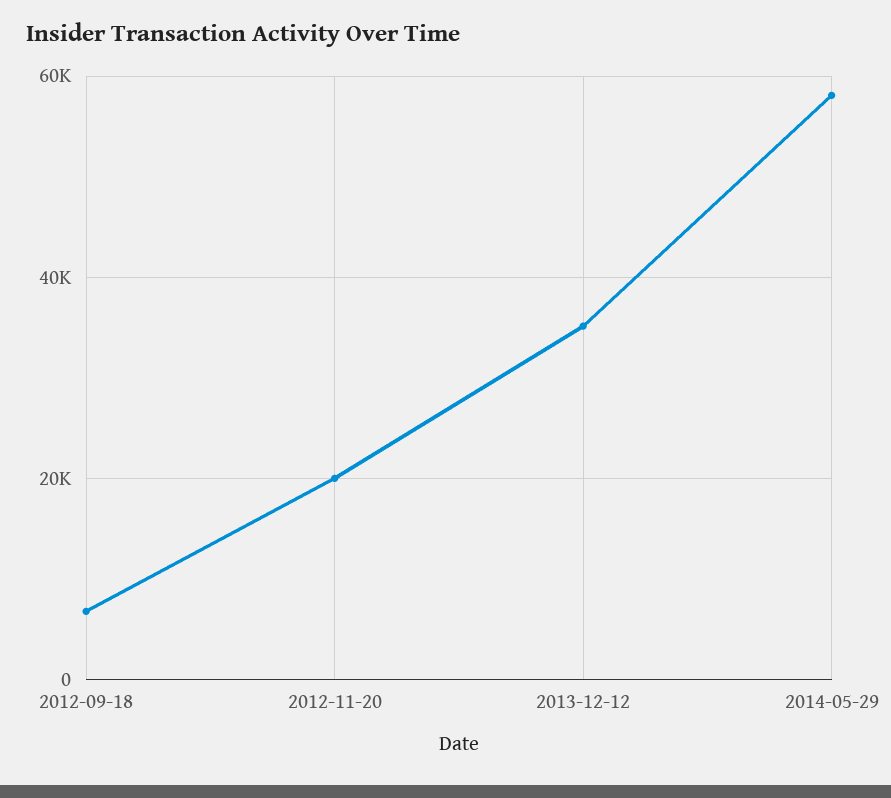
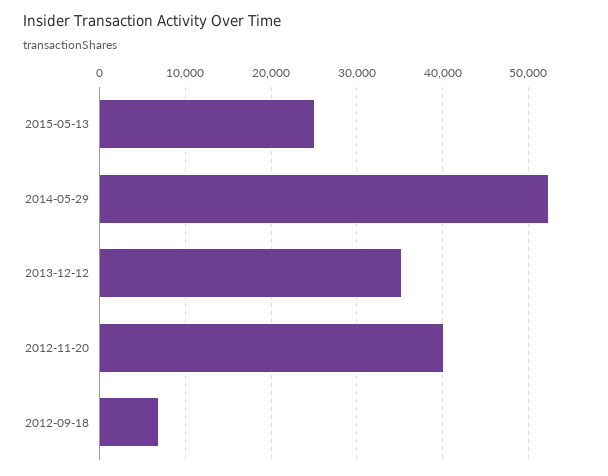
2012-11-20: 20000 -> 40000
2014-05-29: 58000 -> 52000
2015-05-13: none -> 25000

